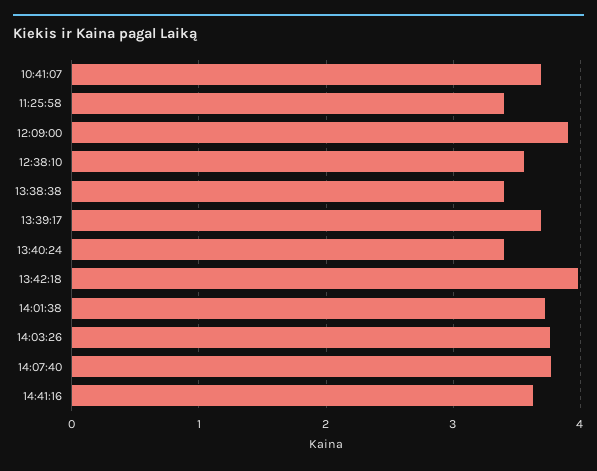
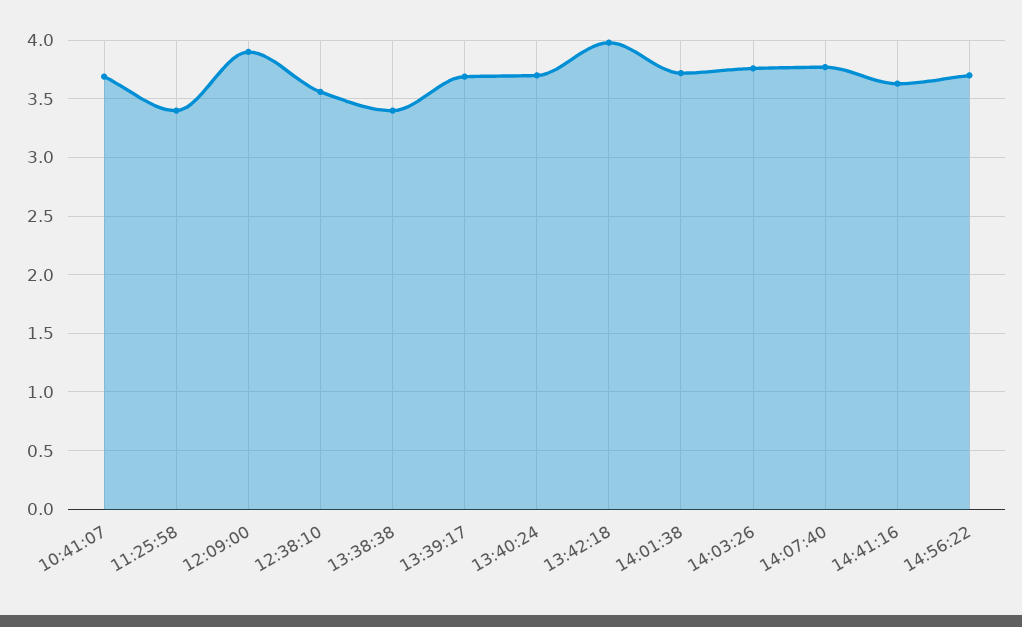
13:40:24: 3.4 -> 3.7
14:56:22: none -> 3.7

